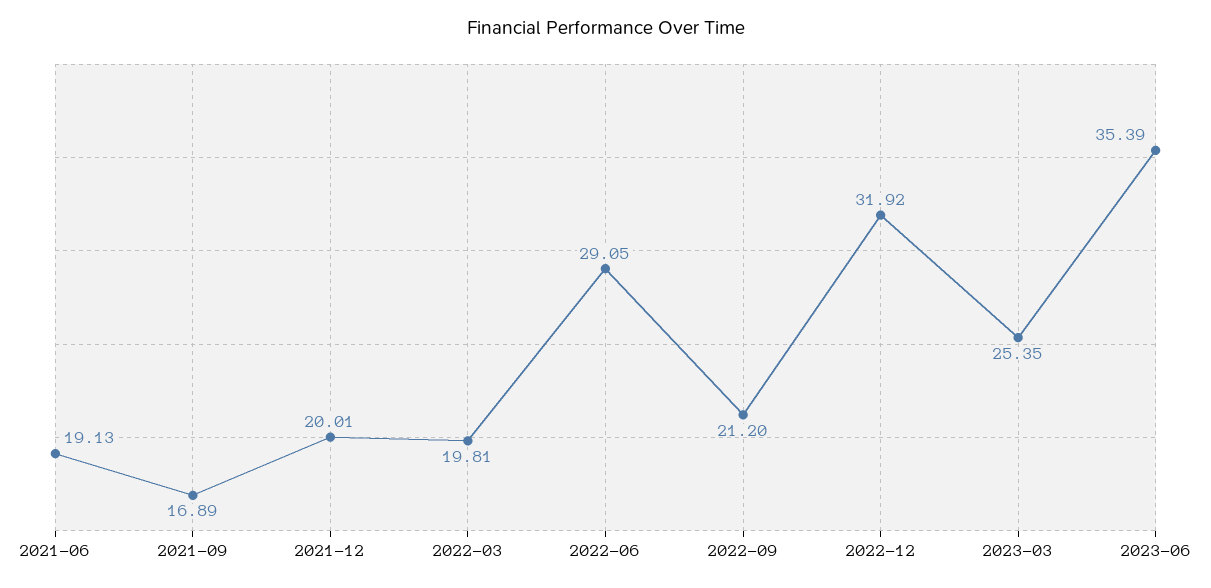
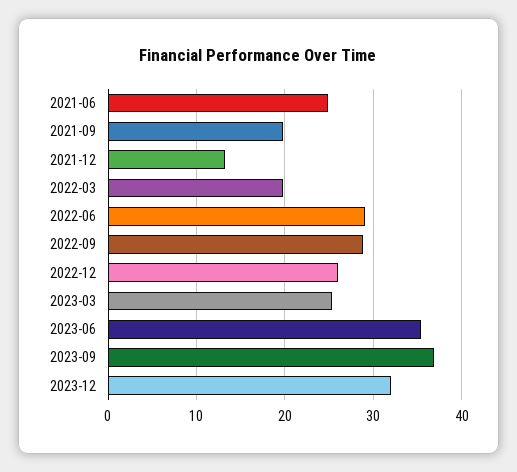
2021-06: 19.13 -> 25
2021-09: 16.89 -> 20
2021-12: 20.01 -> 13
2022-09: 21.2 -> 29
2022-12: 31.92 -> 26
2023-09: none -> 37
2023-12: none -> 32

